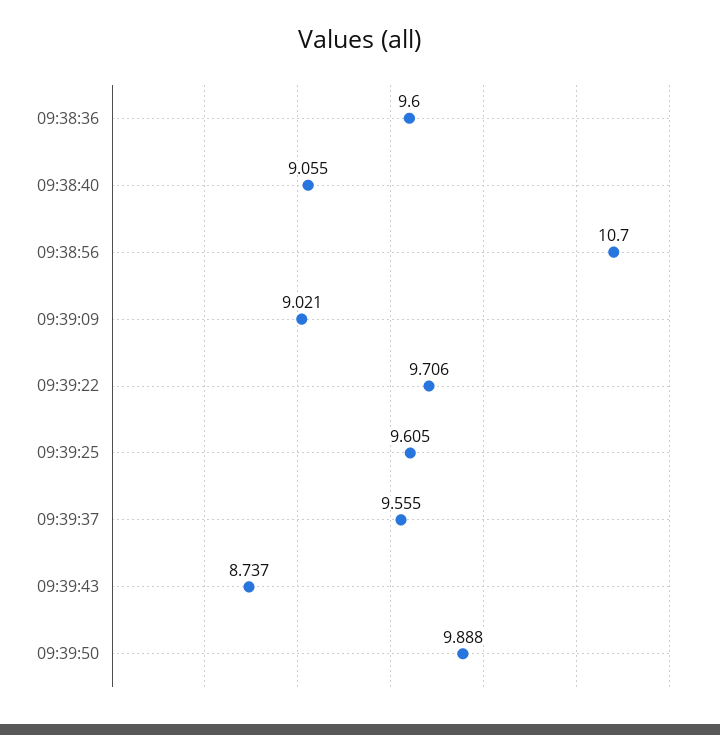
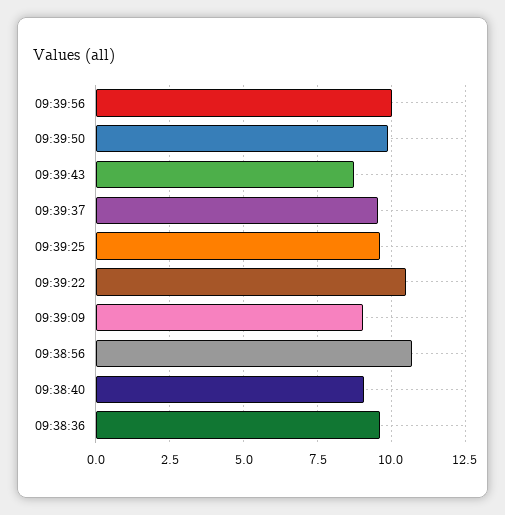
09:39:22: 9.706 -> 10.5
09:39:56: none -> 10

